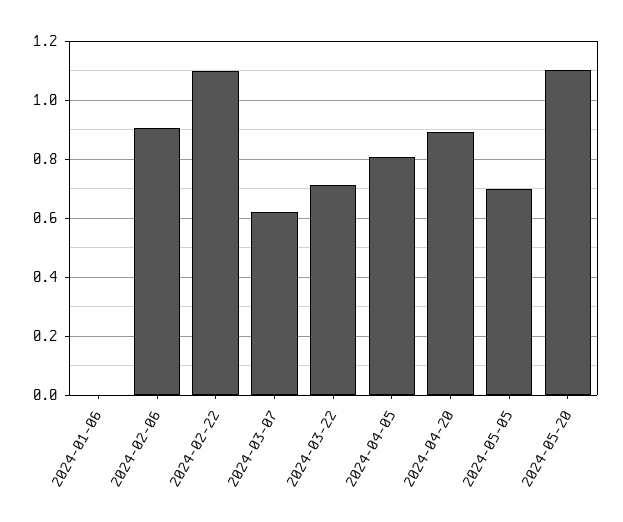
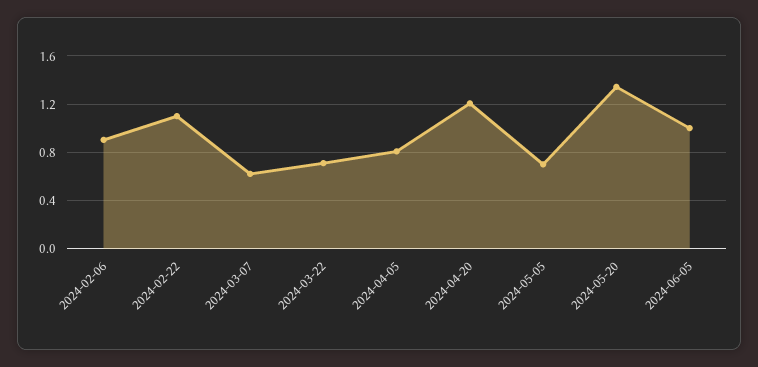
2024-01-06: 0 -> none
2024-04-20: 0.9 -> 1.2
2024-05-20: 1.1 -> 1.35
2024-06-05: none -> 1

